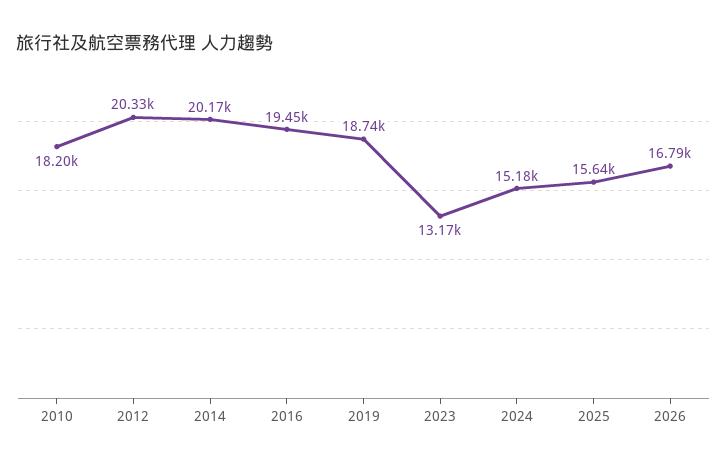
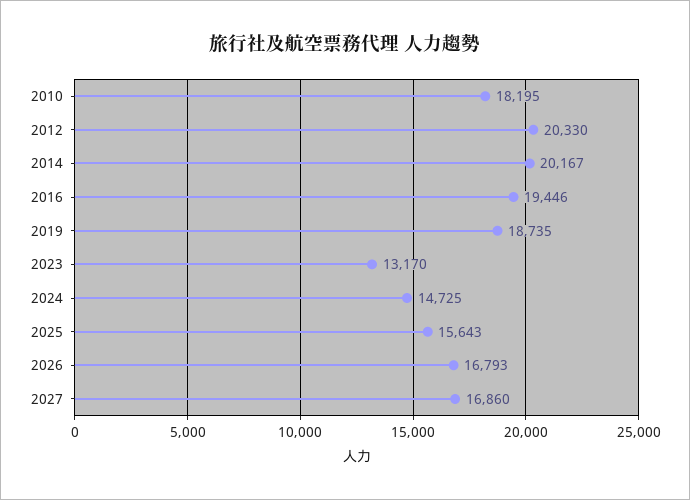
2024: 15180 -> 14725
2027: none -> 16860

